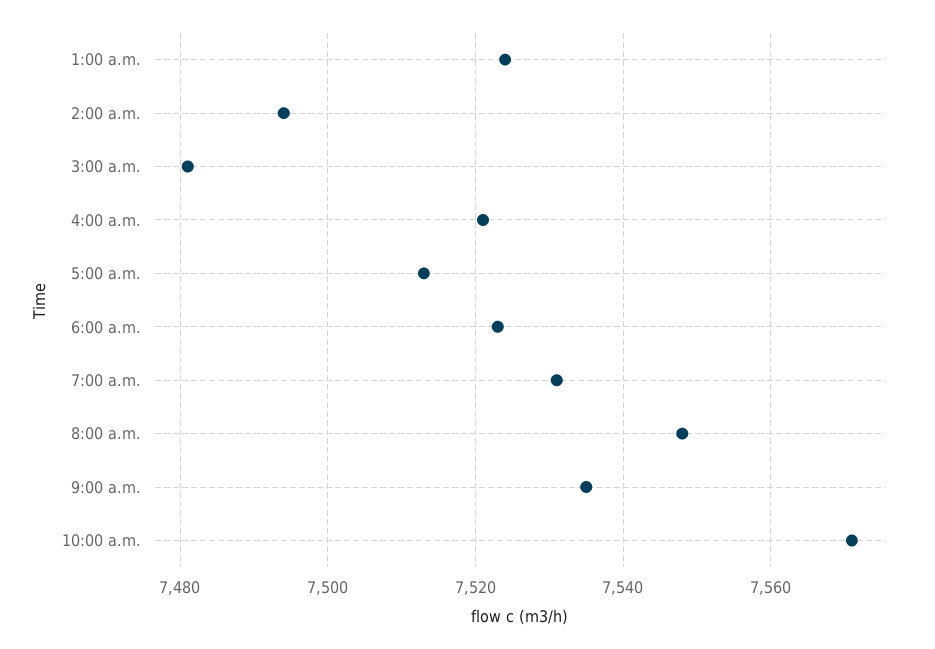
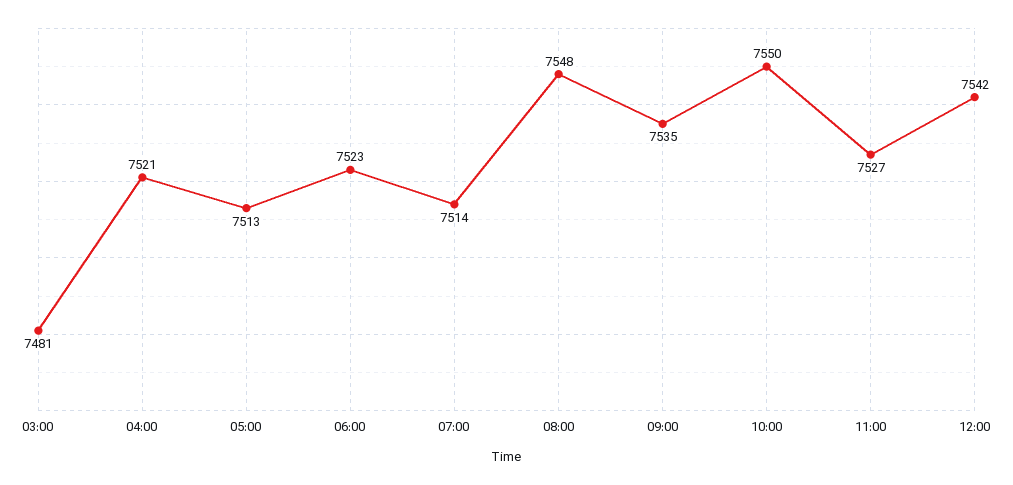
1:00 a.m.: 7525 -> none
2:00 a.m.: 7495 -> none
7:00 a.m.: 7530 -> 7514
10:00 a.m.: 7570 -> 7550
11:00: none -> 7527
12:00: none -> 7542

